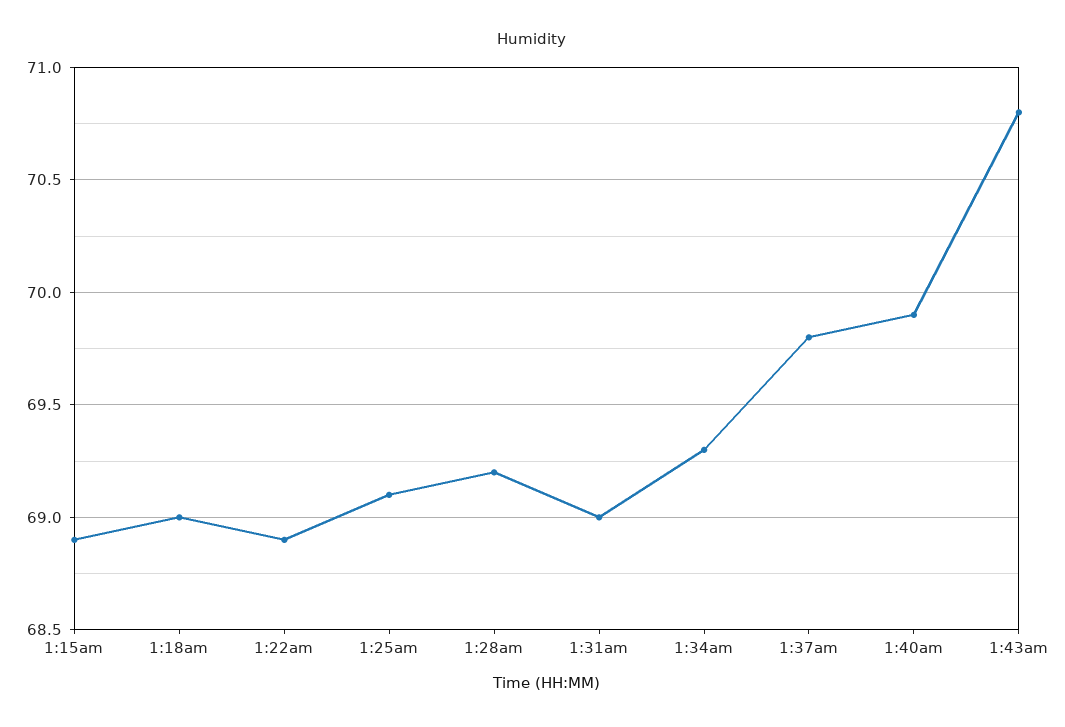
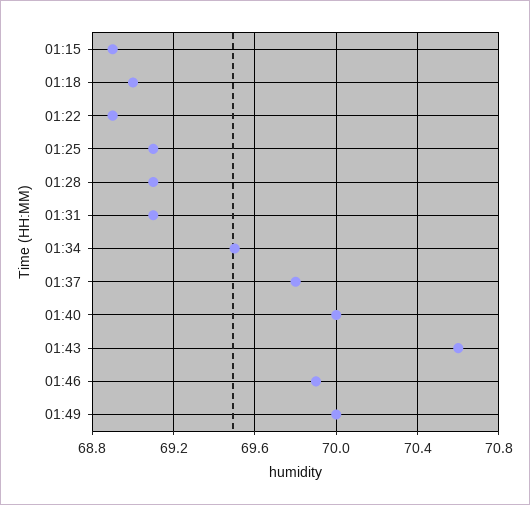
1:28am: 69.2 -> 69.1
1:31am: 69 -> 69.1
1:34am: 69.3 -> 69.5
1:40am: 69.9 -> 70
1:43am: 70.8 -> 70.6
01:46: none -> 69.9
01:49: none -> 70

